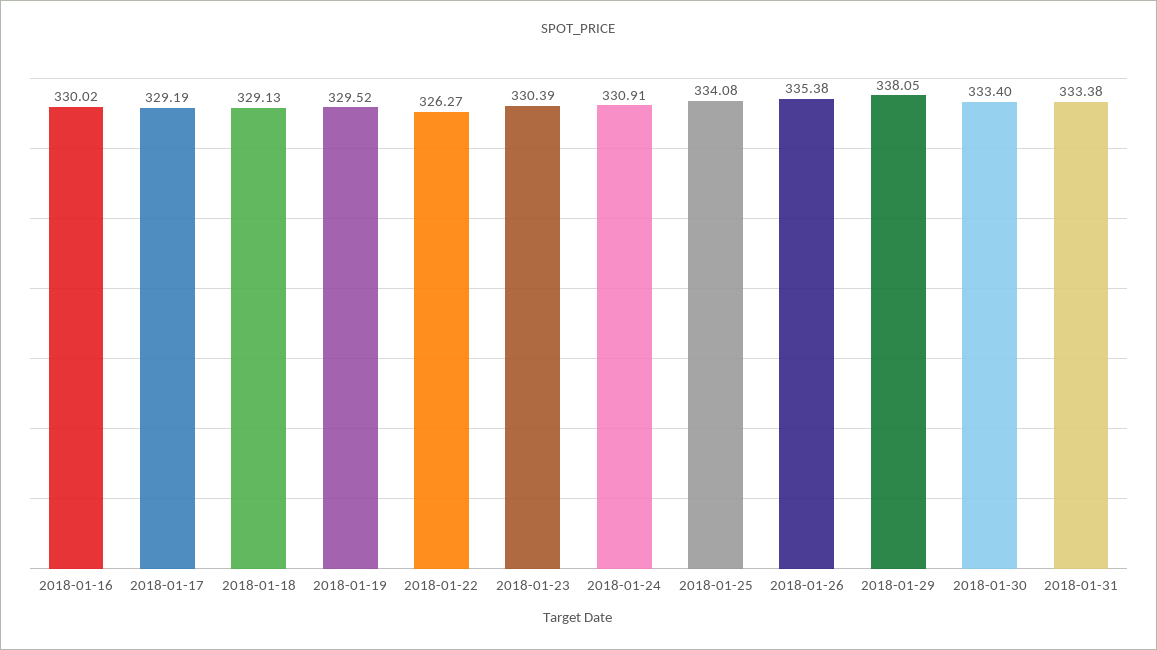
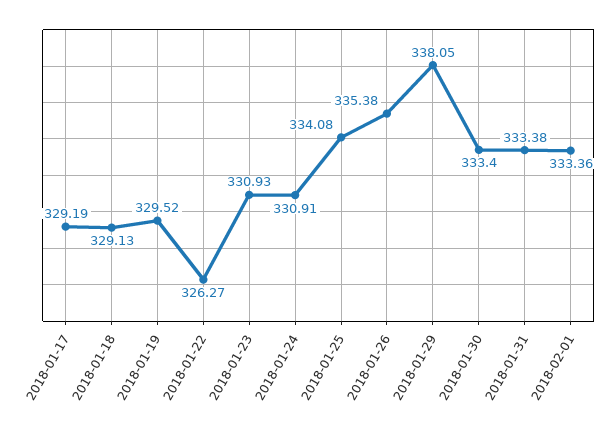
2018-01-16: 330.02 -> none
2018-01-23: 330.39 -> 330.93
2018-02-01: none -> 333.36

